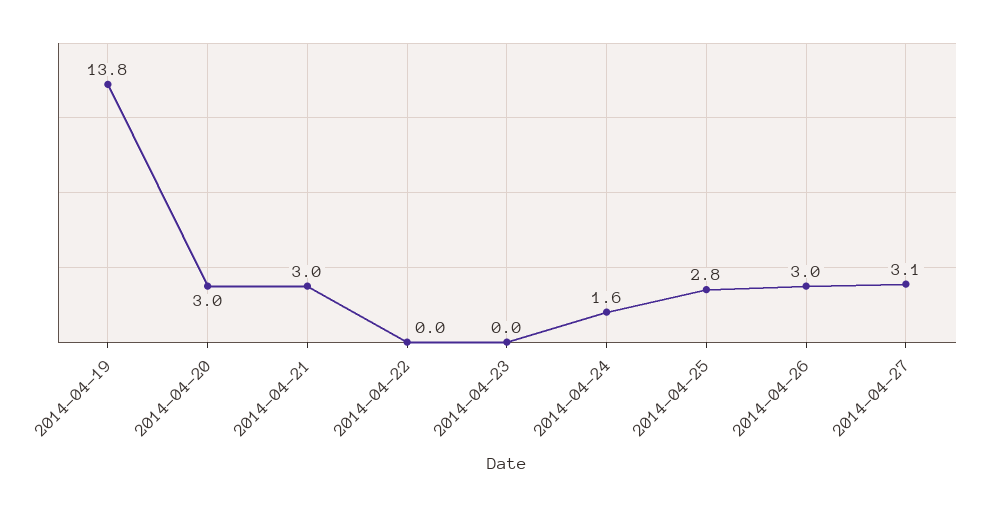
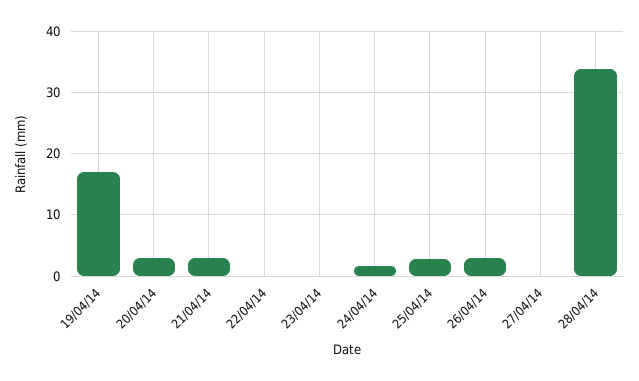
2014-04-19: 13.8 -> 17
2014-04-27: 3.1 -> 0
28/04/14: none -> 34

